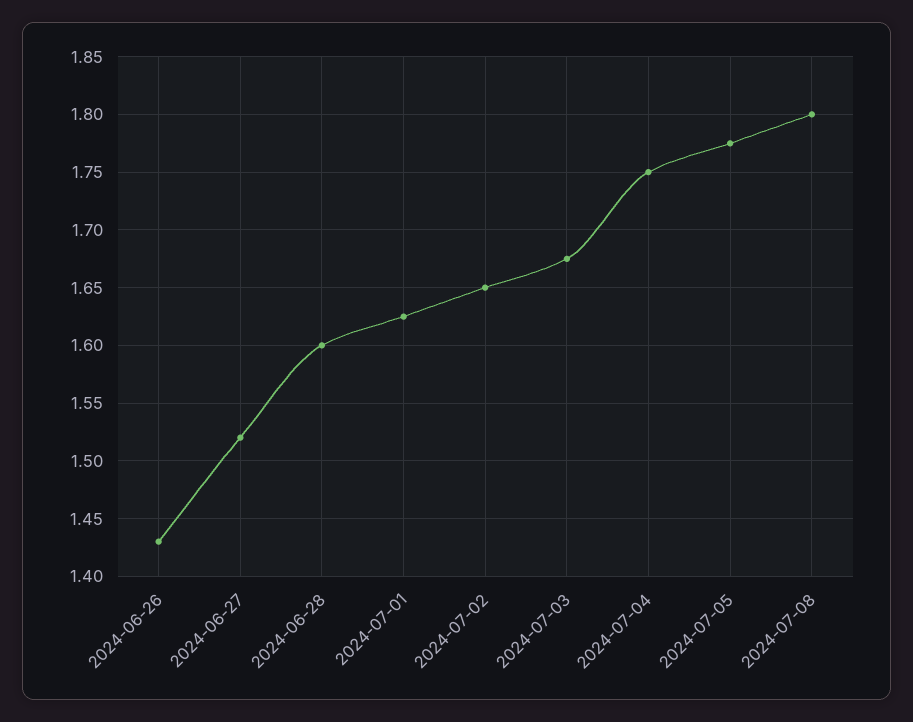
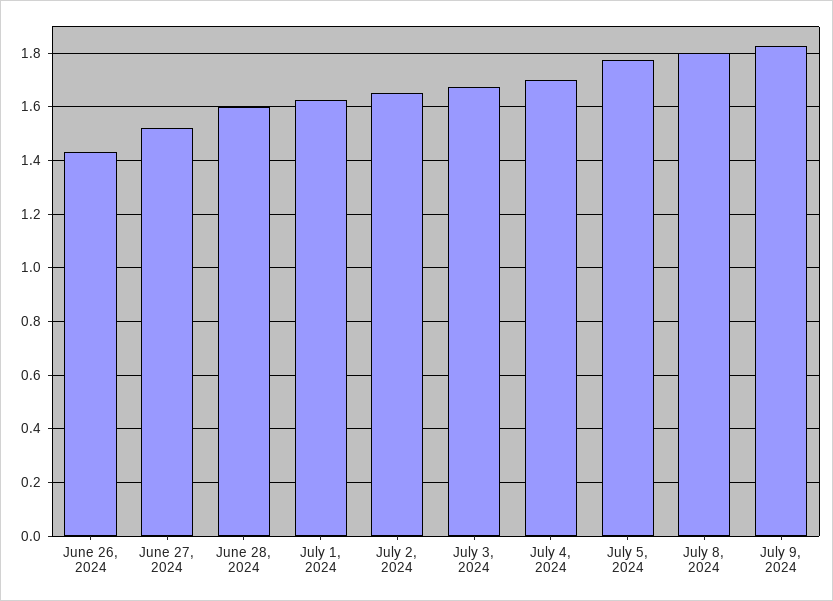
2024-07-04: 1.75 -> 1.7
July 9, 2024: none -> 1.825

